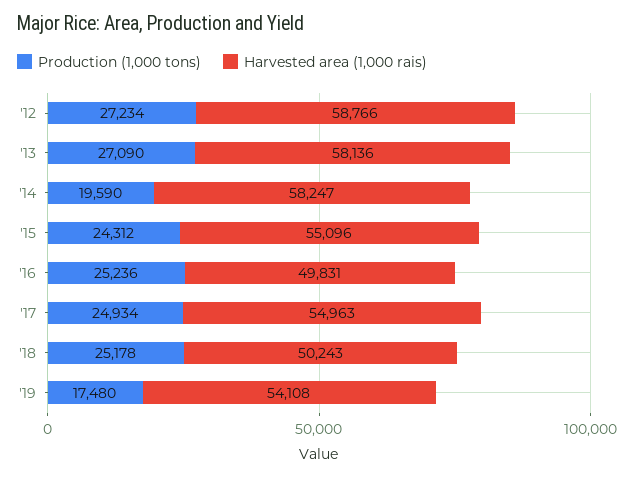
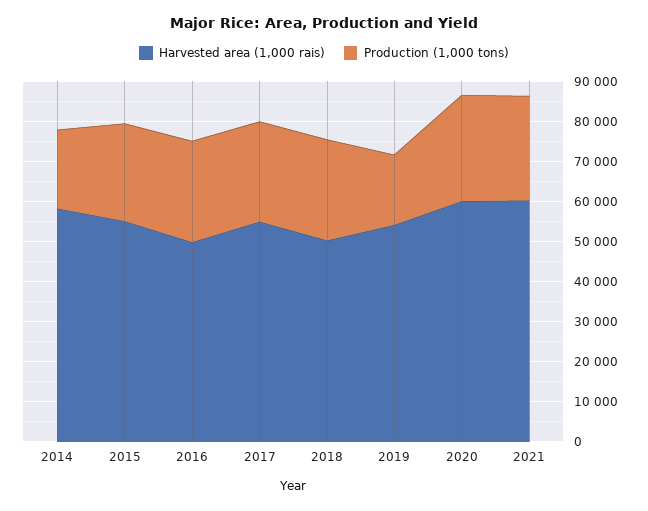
Production (1,000 tons), '12: 27234 -> none
Harvested area (1,000 rais), '12: 58766 -> none
Production (1,000 tons), '13: 27090 -> none
Harvested area (1,000 rais), '13: 58136 -> none
Harvested area (1,000 rais), 2020: none -> 60000
Production (1,000 tons), 2020: none -> 26000
Harvested area (1,000 rais), 2021: none -> 60000
Production (1,000 tons), 2021: none -> 26000

